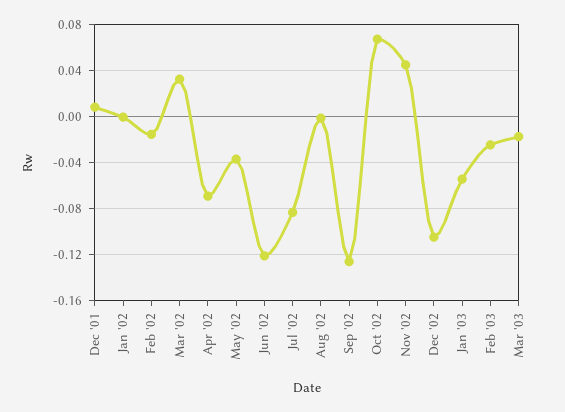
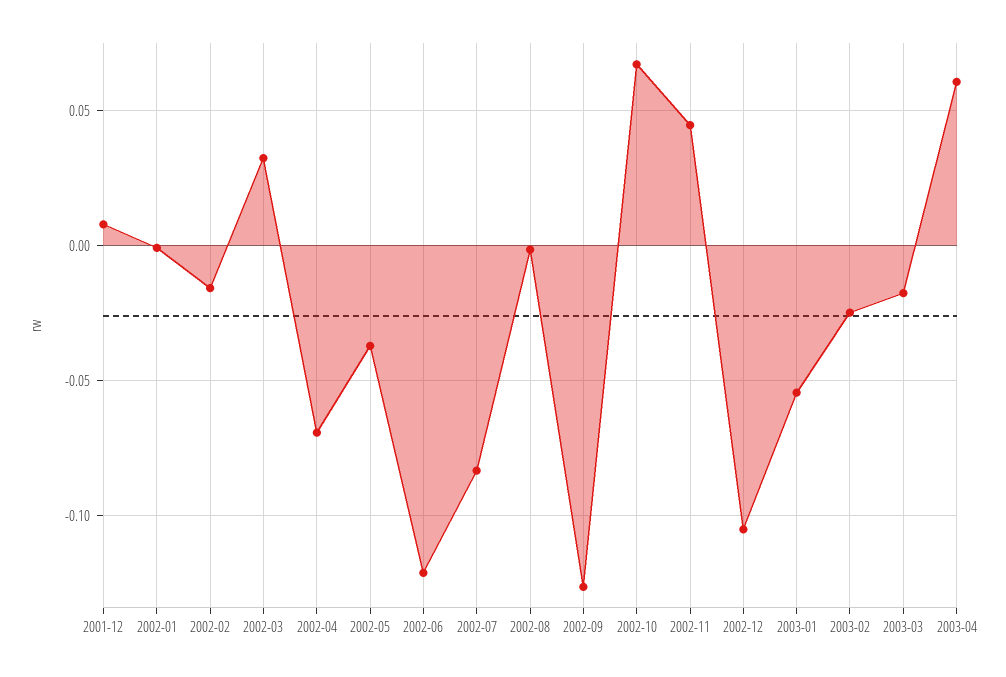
2003-04: none -> 0.06

